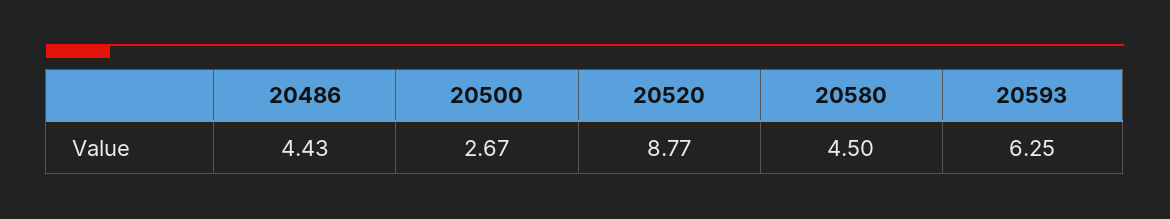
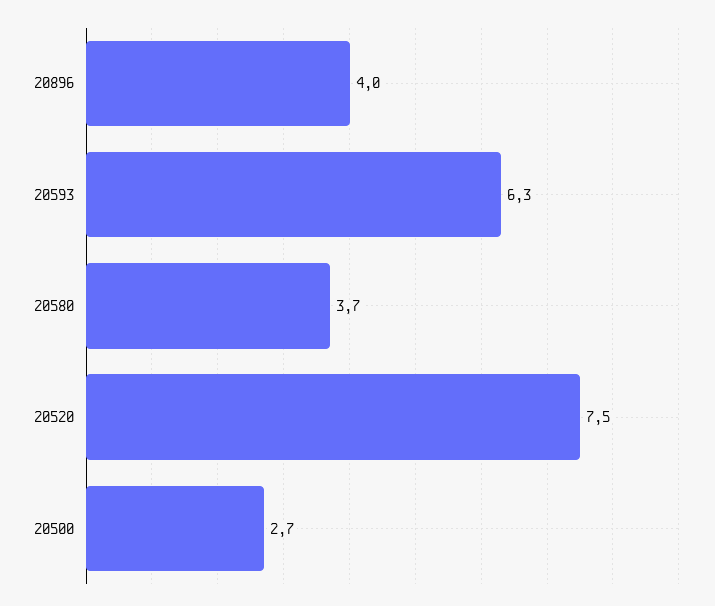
20486: 4.43 -> none
20520: 8.77 -> 7.5
20580: 4.5 -> 3.7
20896: none -> 4

